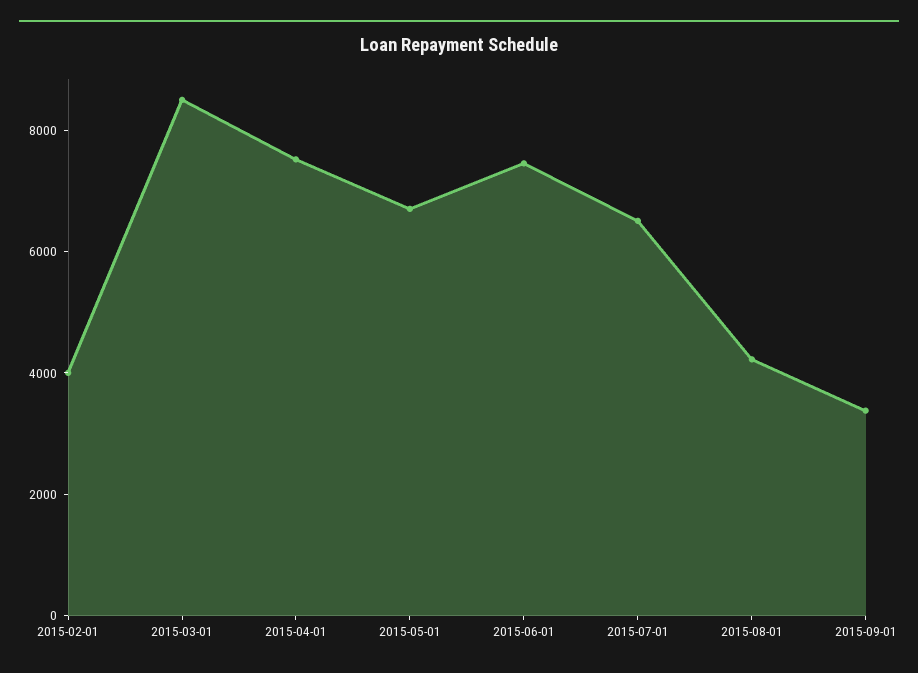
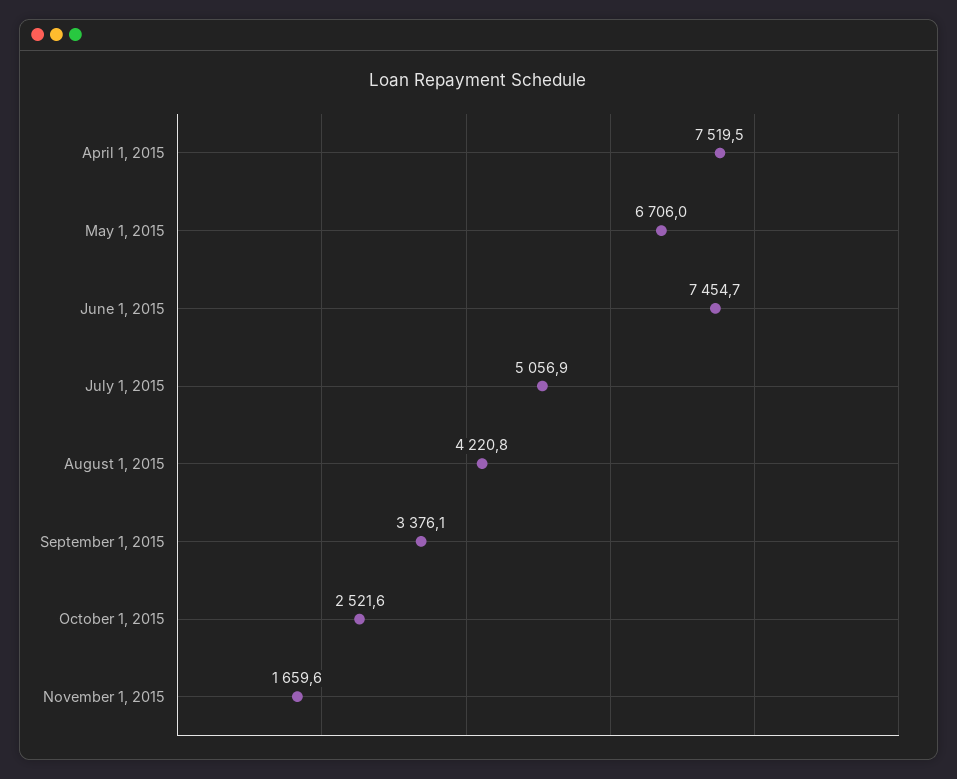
2015-02-01: 4000 -> none
2015-03-01: 8500 -> none
2015-07-01: 6500 -> 5056.9
October 1, 2015: none -> 2521.6
November 1, 2015: none -> 1659.6

